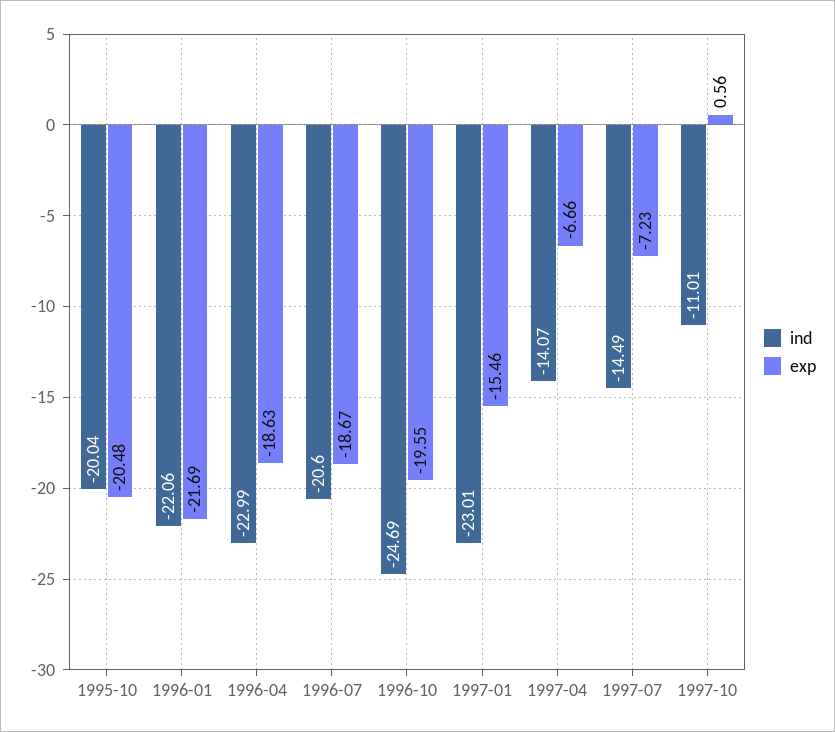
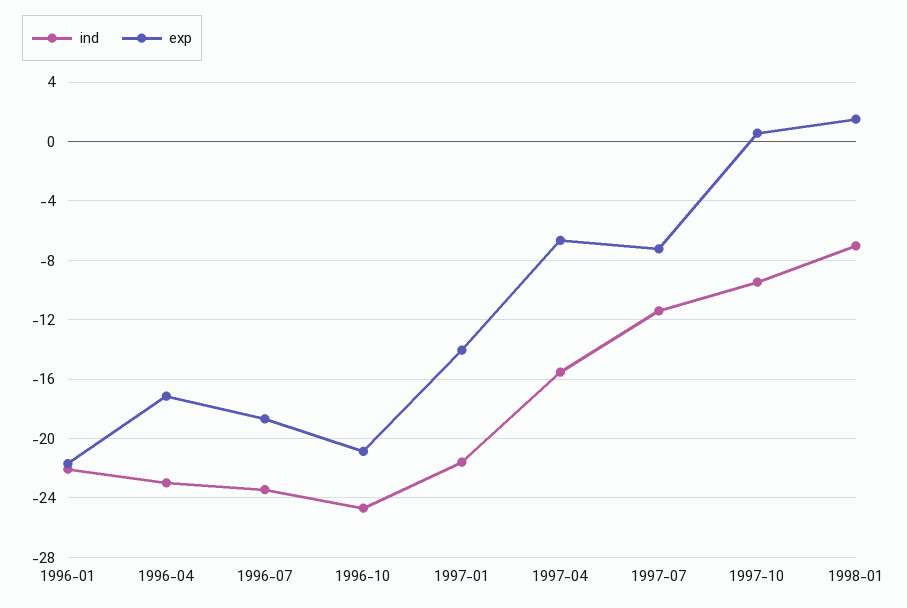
ind, 1995-10: -20.04 -> none
exp, 1995-10: -20.48 -> none
exp, 1996-04: -18.63 -> -17
ind, 1996-07: -20.6 -> -23.5
exp, 1996-10: -19.55 -> -21
ind, 1997-01: -23.01 -> -21.5
exp, 1997-01: -15.46 -> -14
ind, 1997-04: -14.07 -> -15.5
ind, 1997-07: -14.49 -> -11.5
ind, 1997-10: -11.01 -> -9.5
ind, 1998-01: none -> -7
exp, 1998-01: none -> 1.5

